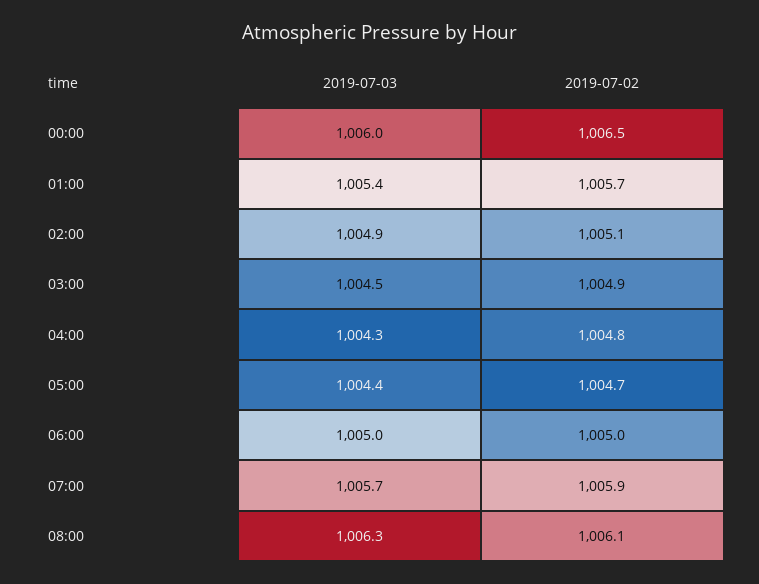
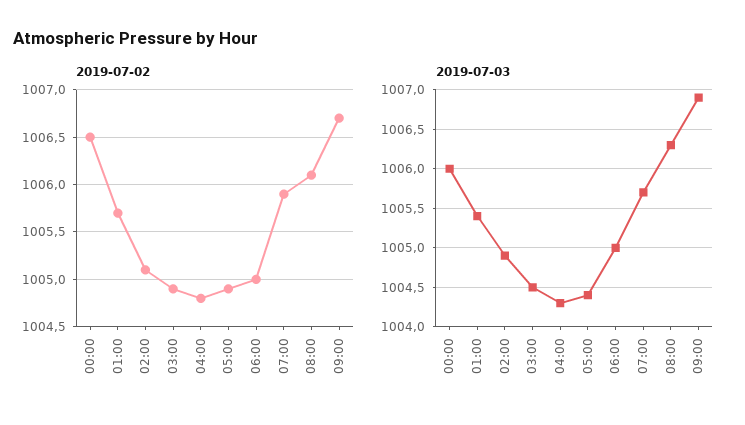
2019-07-02, 05:00: 1004.7 -> 1004.9
2019-07-02, 09:00: none -> 1006.7
2019-07-03, 09:00: none -> 1006.9

